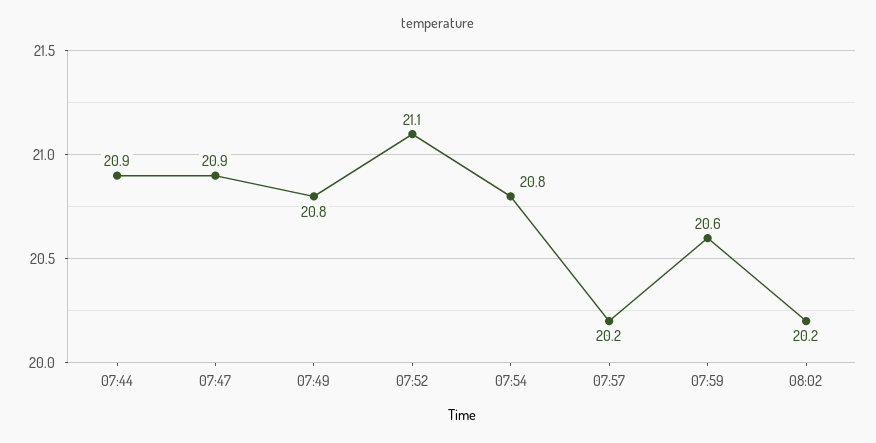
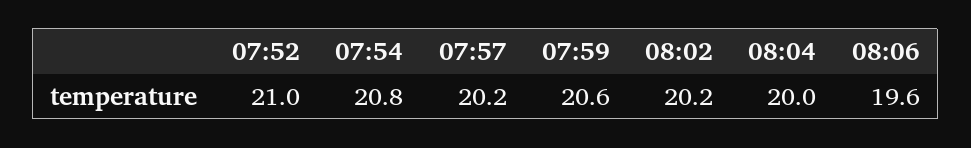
07:44: 20.9 -> none
07:47: 20.9 -> none
07:49: 20.8 -> none
07:52: 21.1 -> 21
08:04: none -> 20
08:06: none -> 19.6

